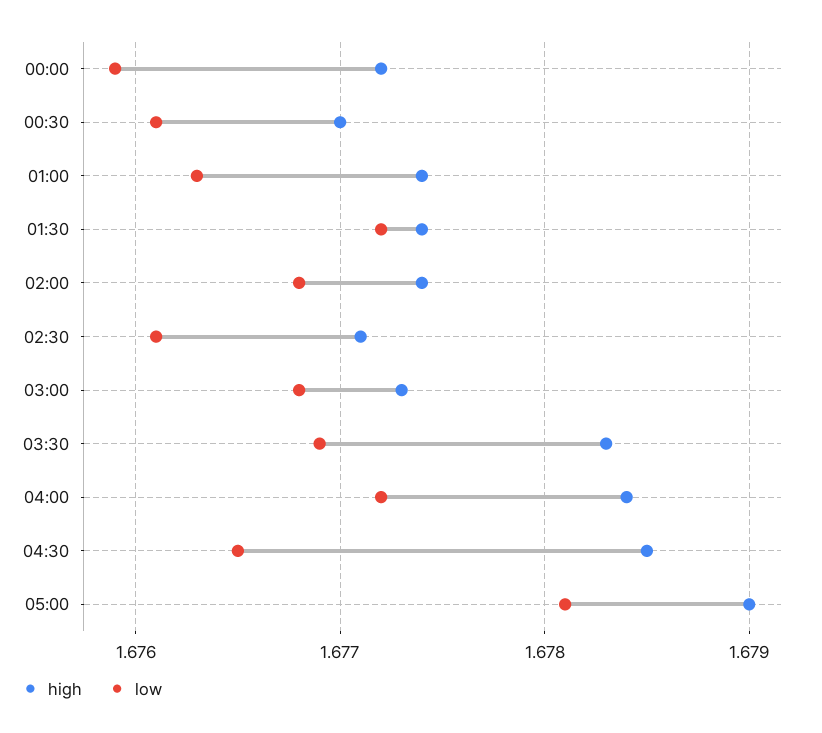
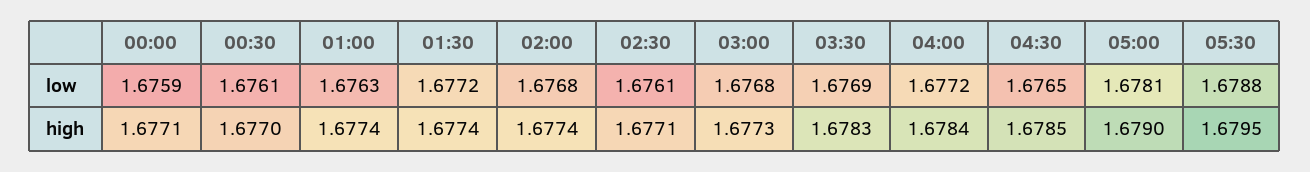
high, 00:00: 1.6772 -> 1.6771
low, 05:30: none -> 1.6788
high, 05:30: none -> 1.6795

